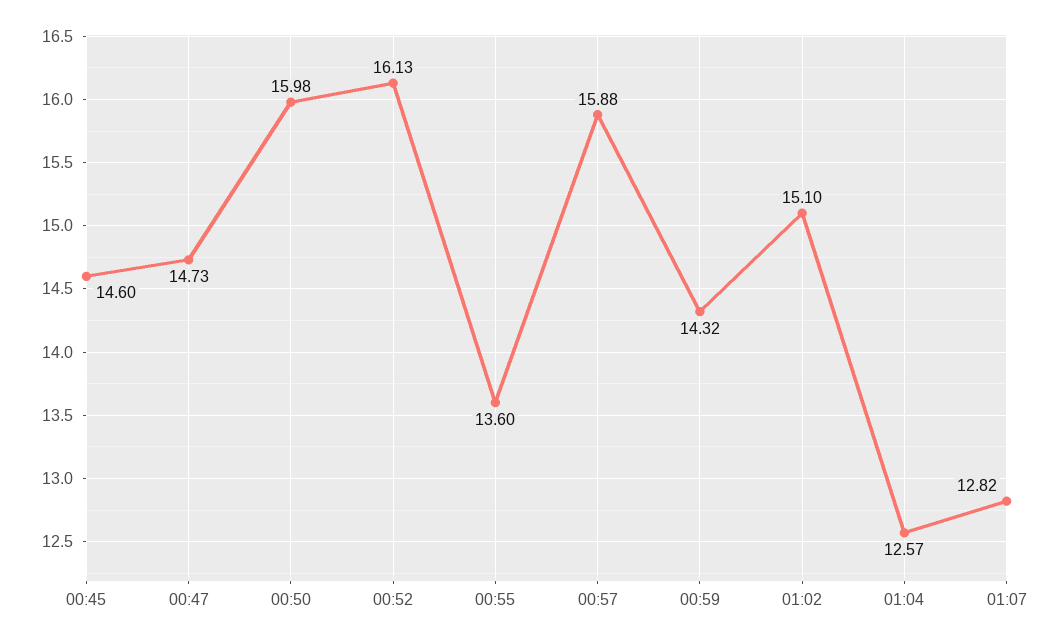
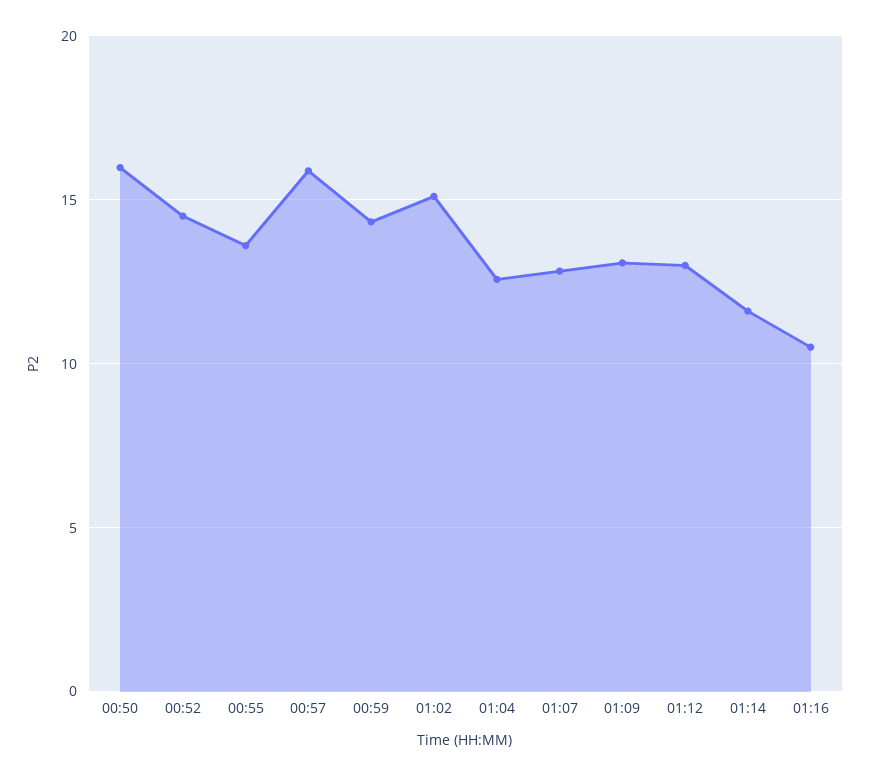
00:45: 14.6 -> none
00:47: 14.73 -> none
00:52: 16.13 -> 14.5
01:09: none -> 13
01:12: none -> 13
01:14: none -> 11.5
01:16: none -> 10.5

